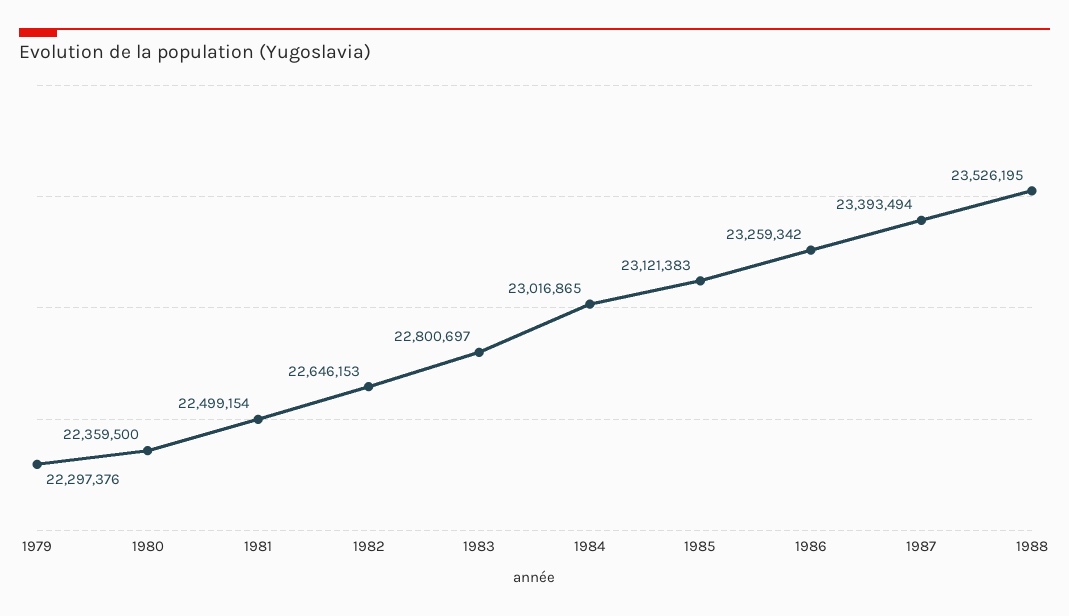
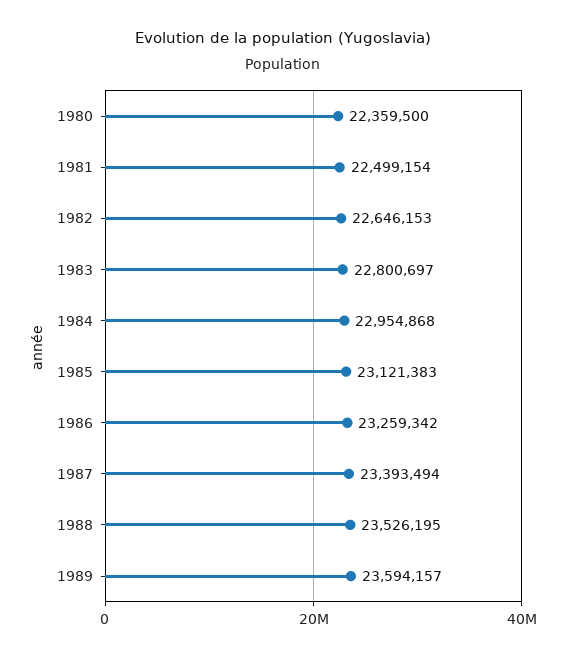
1979: 22297376 -> none
1984: 23016865 -> 22954868
1989: none -> 23594157

